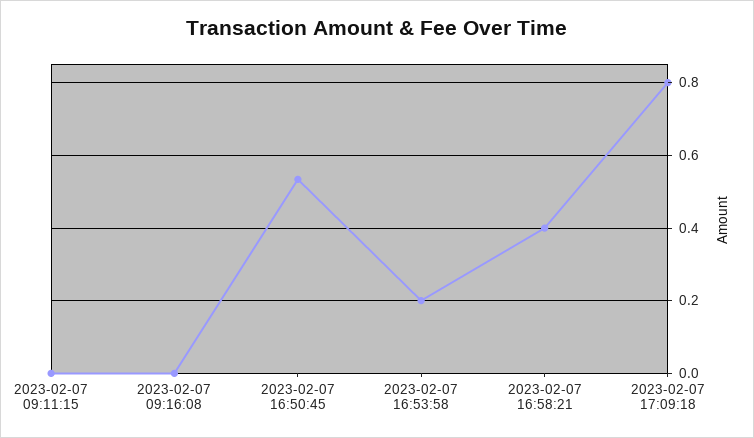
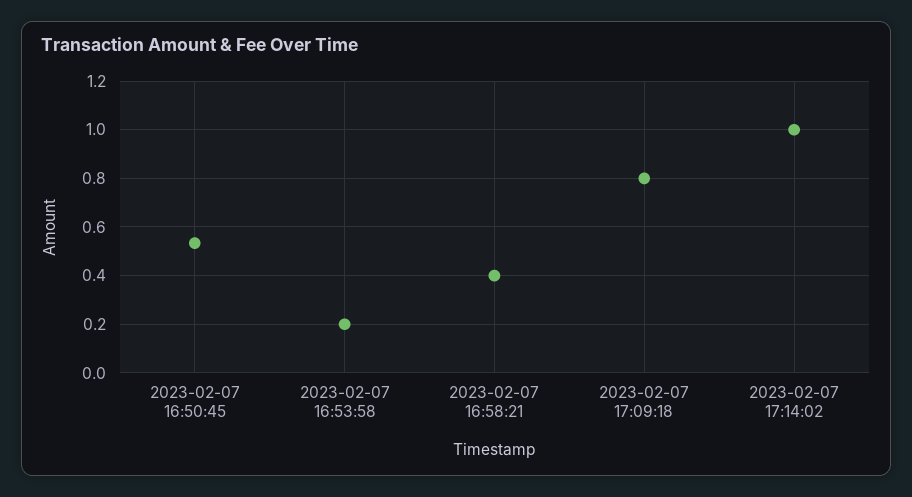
2023-02-07 09:11:15: 0 -> none
2023-02-07 09:16:08: 0 -> none
2023-02-07 17:14:02: none -> 1

